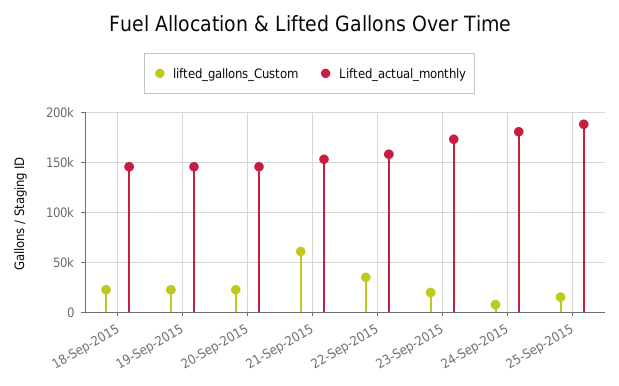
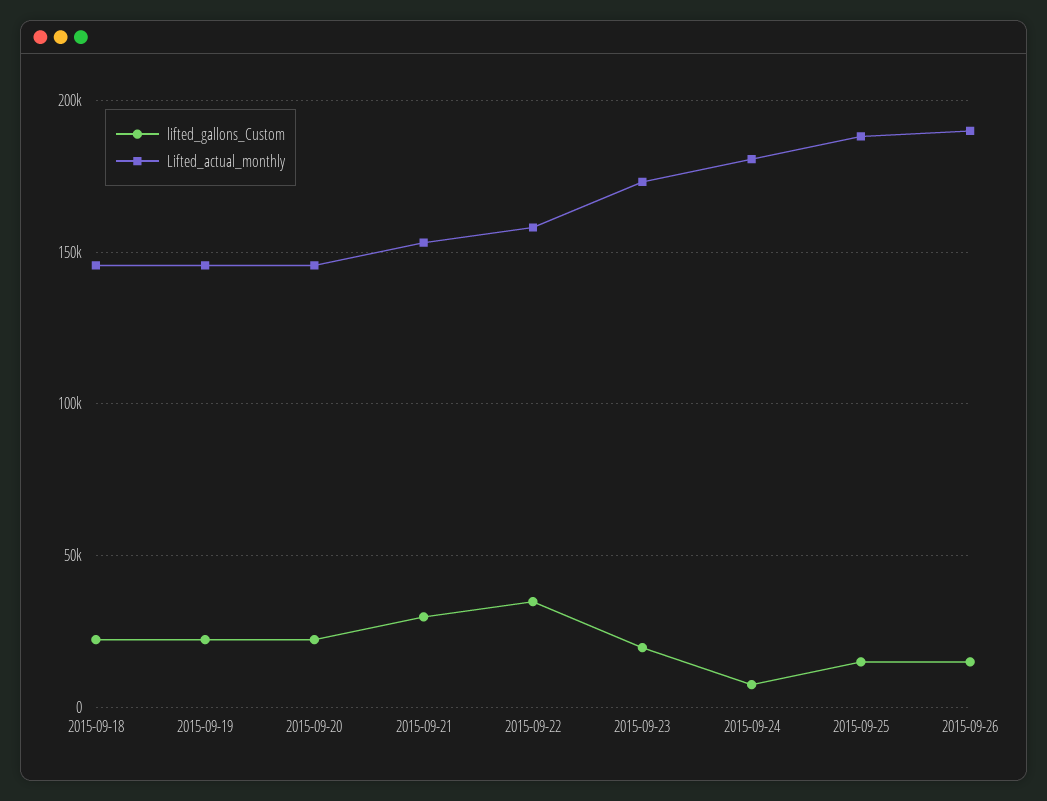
lifted_gallons_Custom, 21-Sep-2015: 60000 -> 30000
lifted_gallons_Custom, 2015-09-26: none -> 15000
Lifted_actual_monthly, 2015-09-26: none -> 190000

